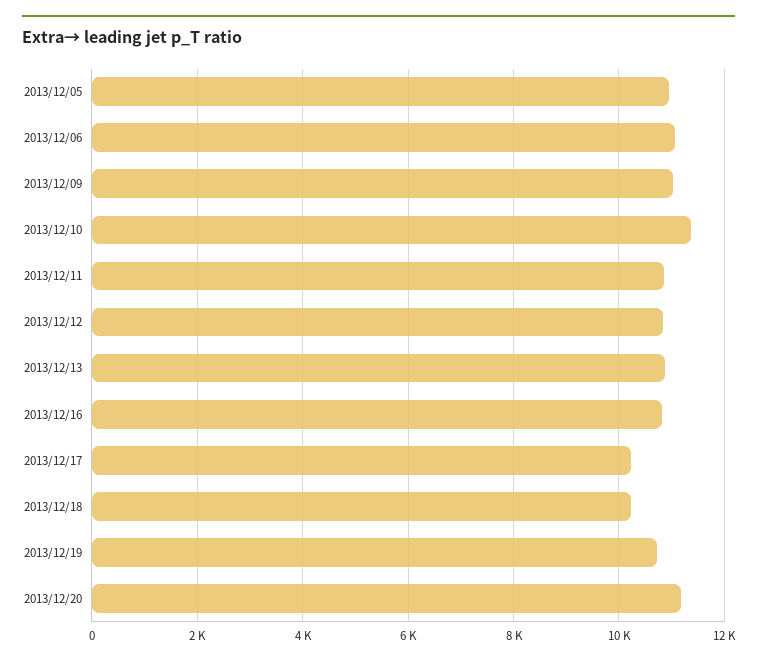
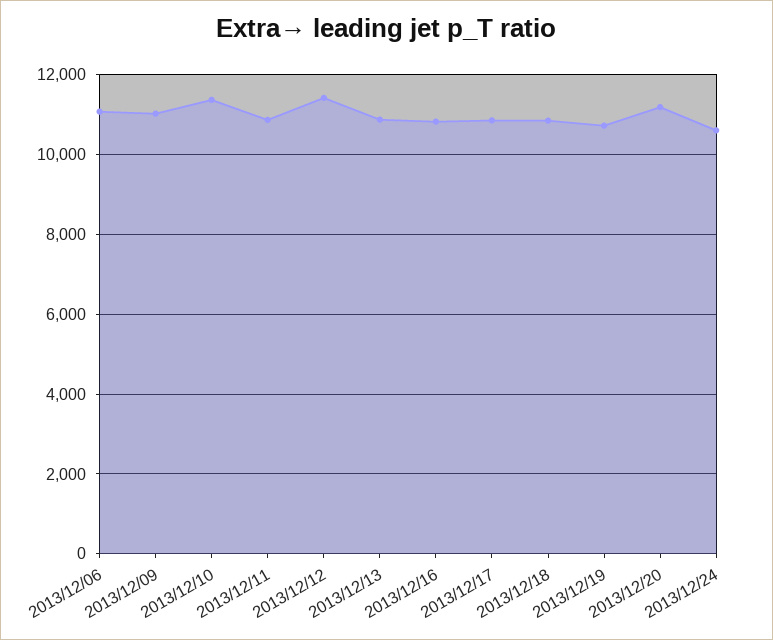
2013/12/05: 11000 -> none
2013/12/12: 10800 -> 11400
2013/12/17: 10200 -> 10800
2013/12/18: 10200 -> 10800
2013/12/24: none -> 10600

